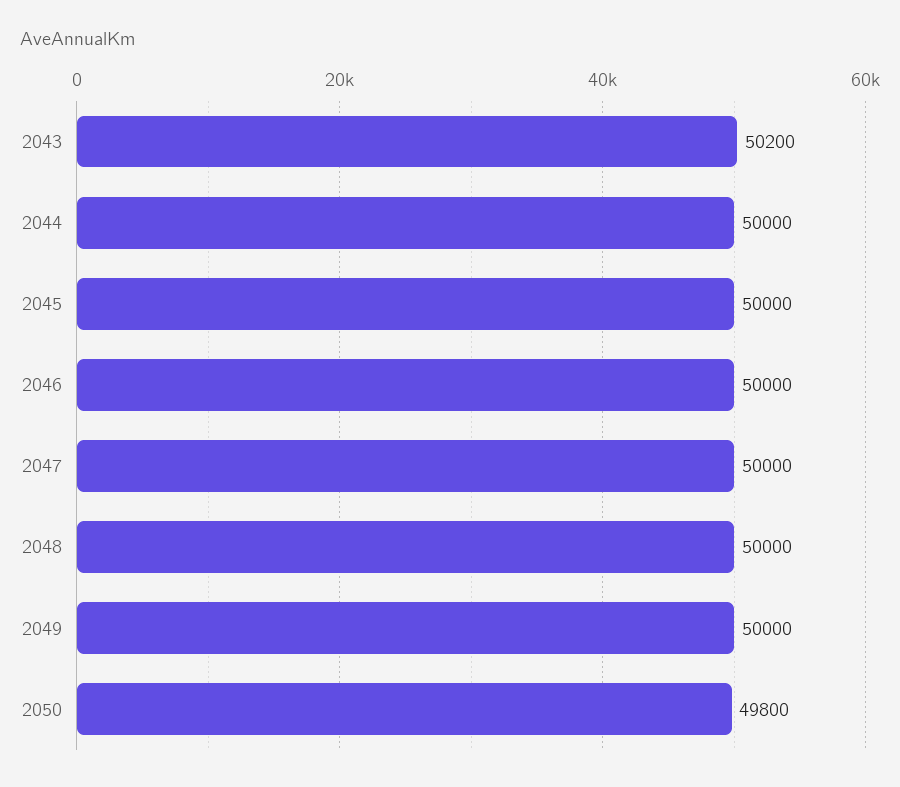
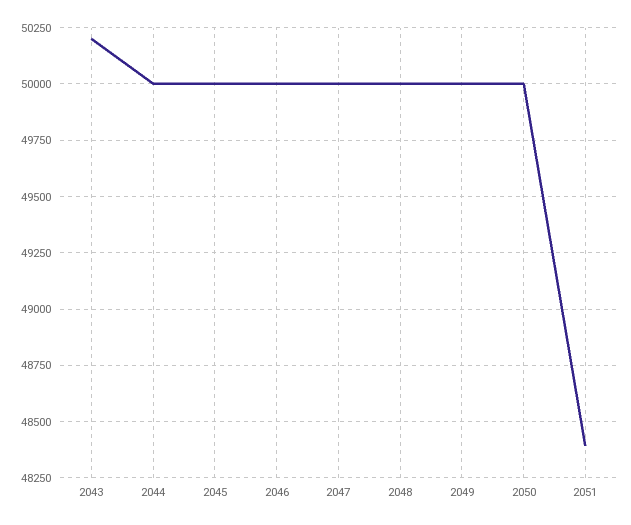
2050: 49800 -> 50000
2051: none -> 48400

